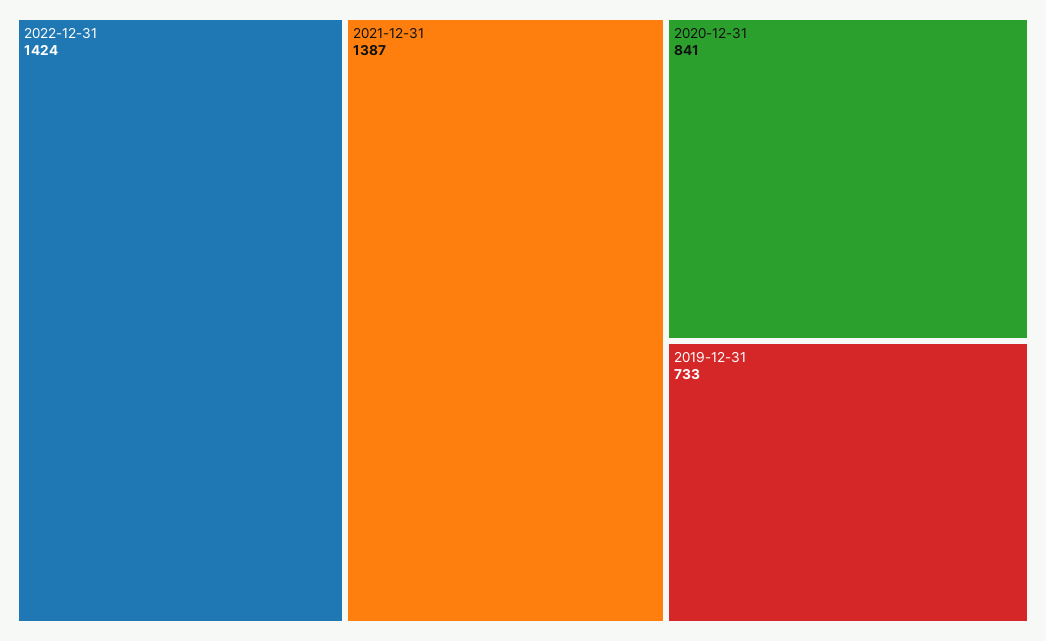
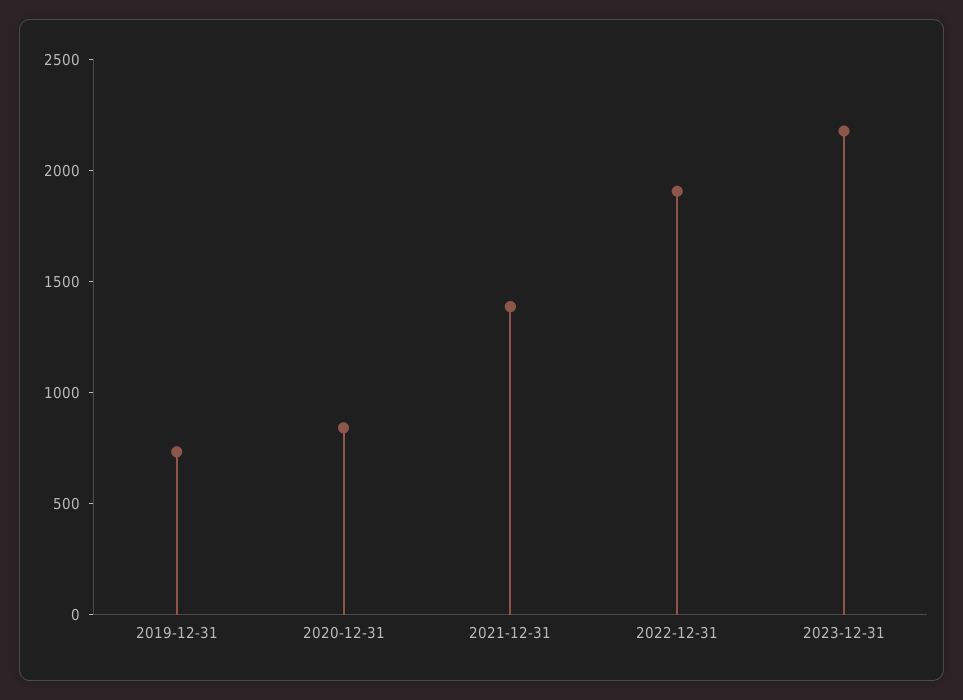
2022-12-31: 1424 -> 1900
2023-12-31: none -> 2200

